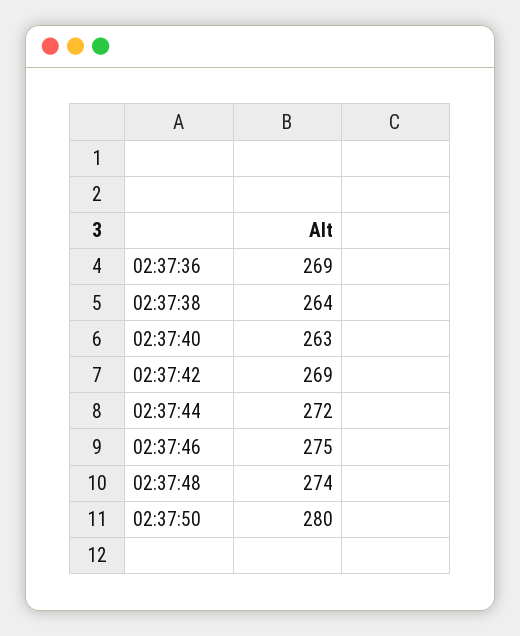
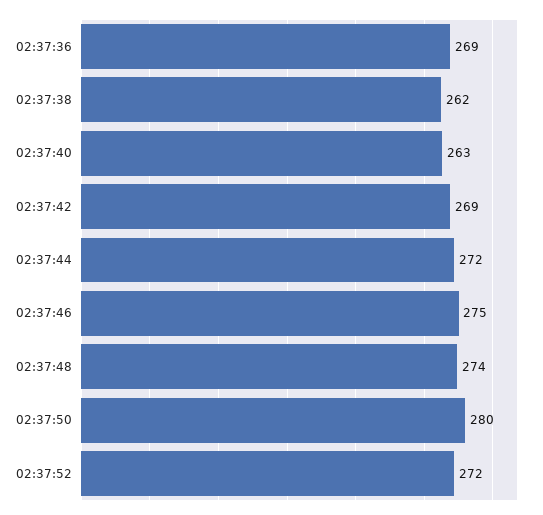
02:37:38: 264 -> 262
02:37:52: none -> 272

